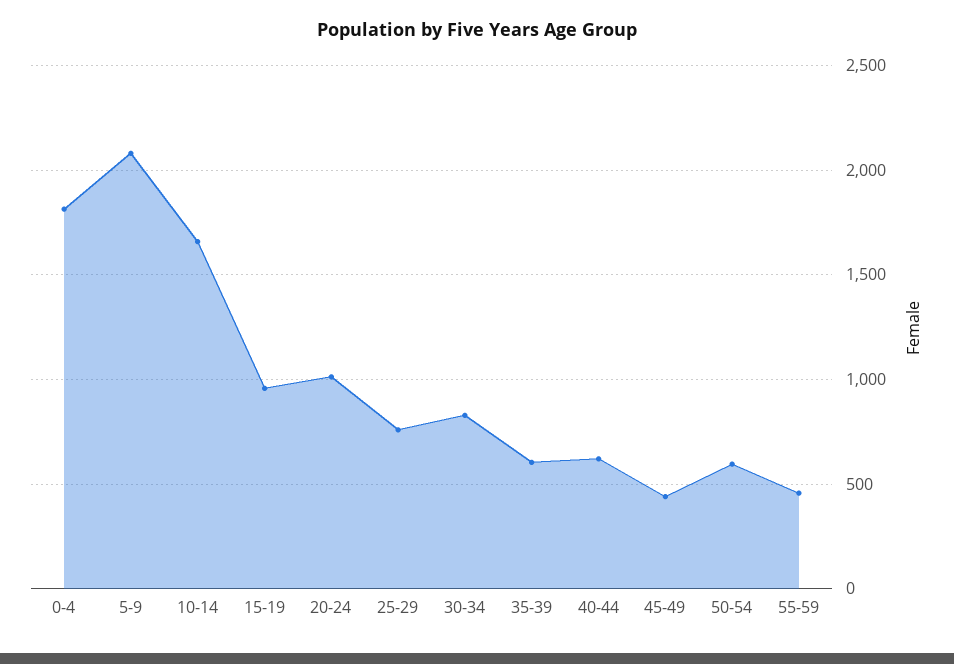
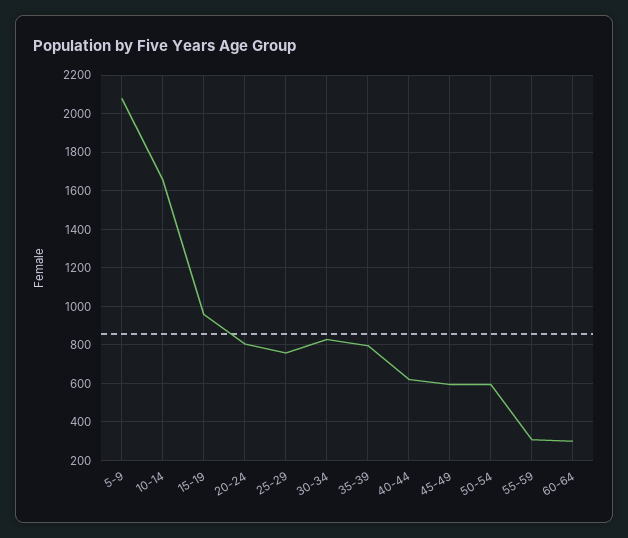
0-4: 1800 -> none
20-24: 1000 -> 800
35-39: 600 -> 800
45-49: 450 -> 600
55-59: 450 -> 300
60-64: none -> 300

